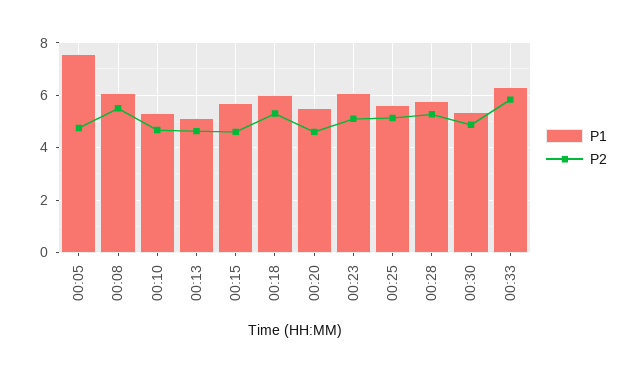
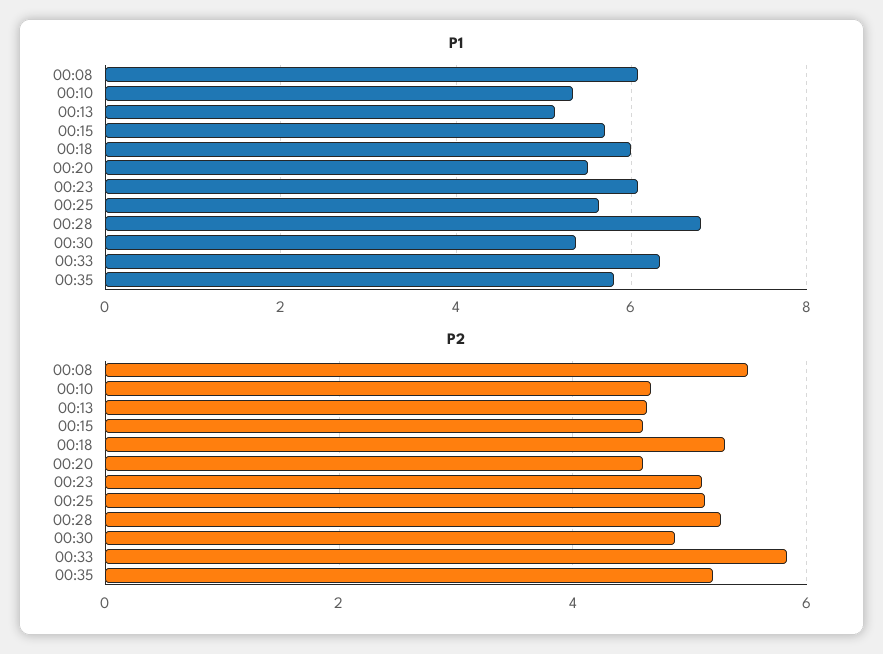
P1, 00:05: 7.5 -> none
P2, 00:05: 4.75 -> none
P1, 00:28: 5.75 -> 6.8
P1, 00:35: none -> 5.8
P2, 00:35: none -> 5.2

